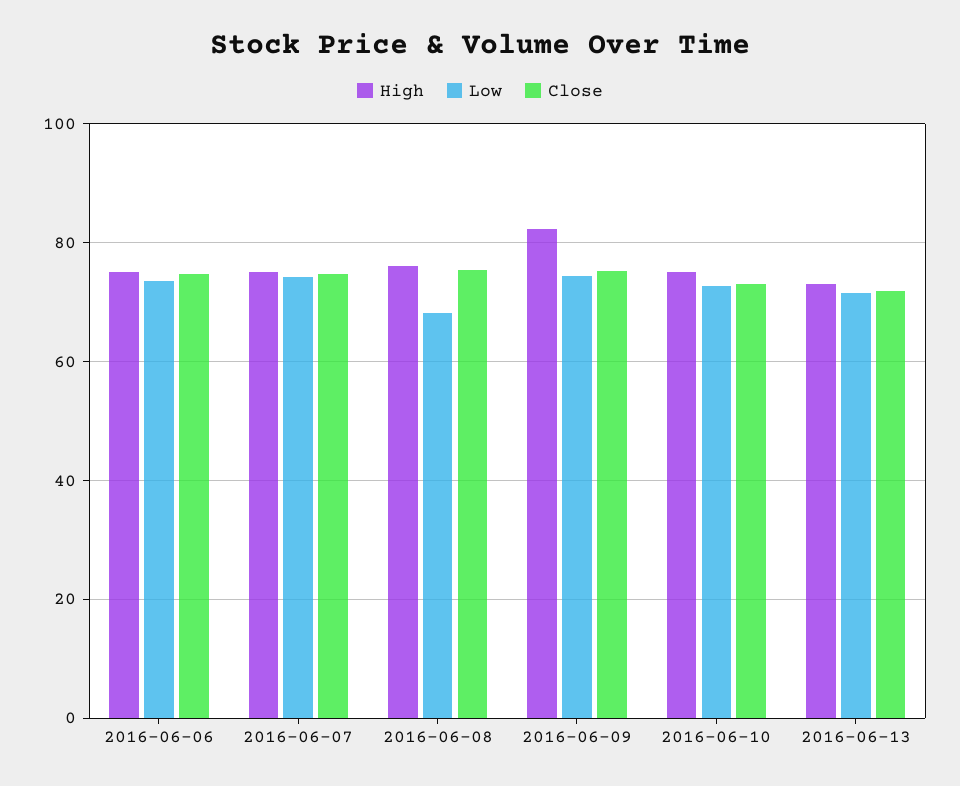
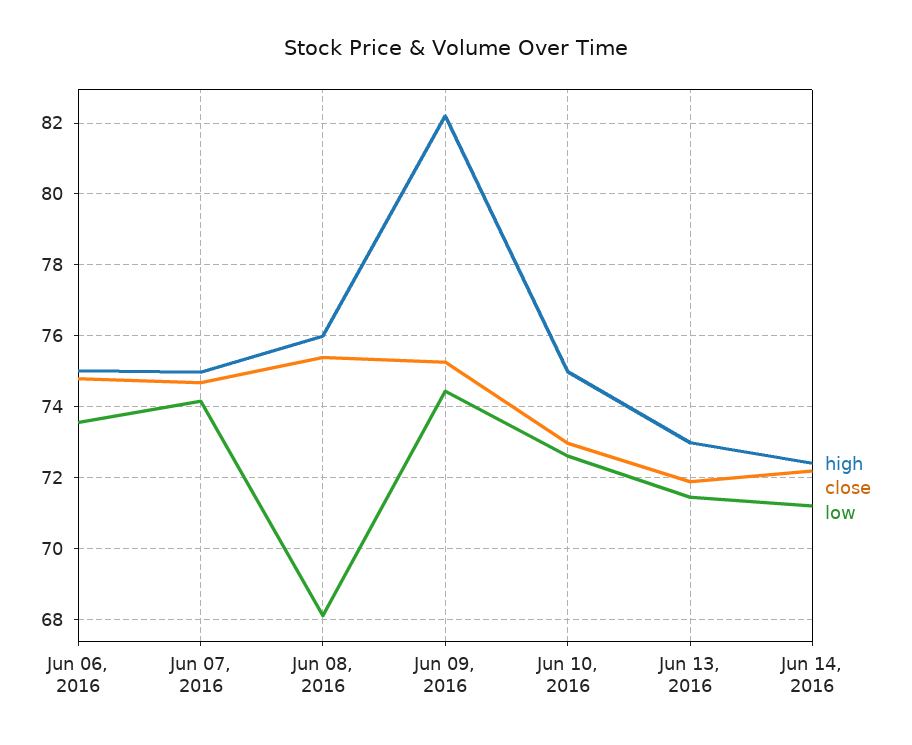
High, Jun 14, 2016: none -> 72.4
Close, Jun 14, 2016: none -> 72.2
Low, Jun 14, 2016: none -> 71.2

